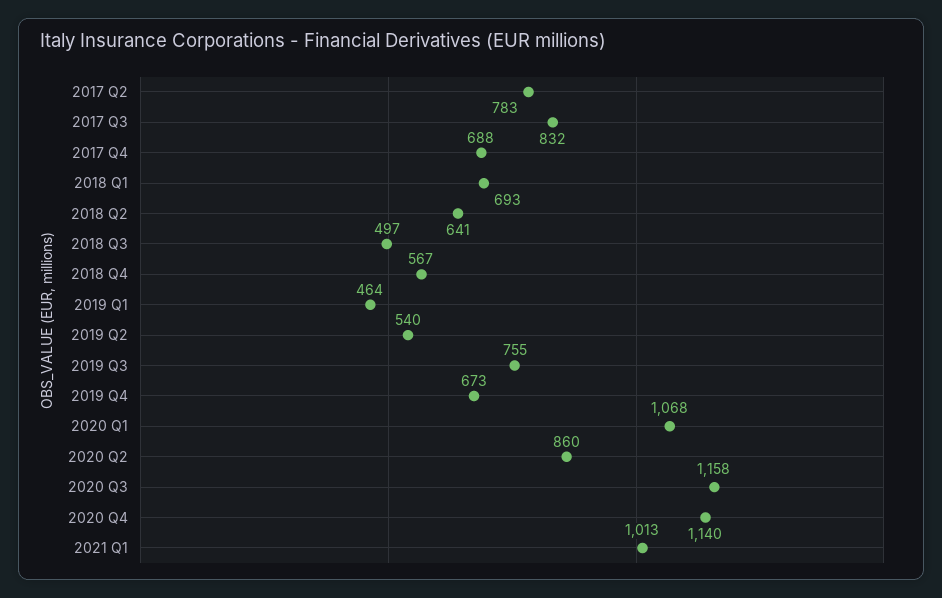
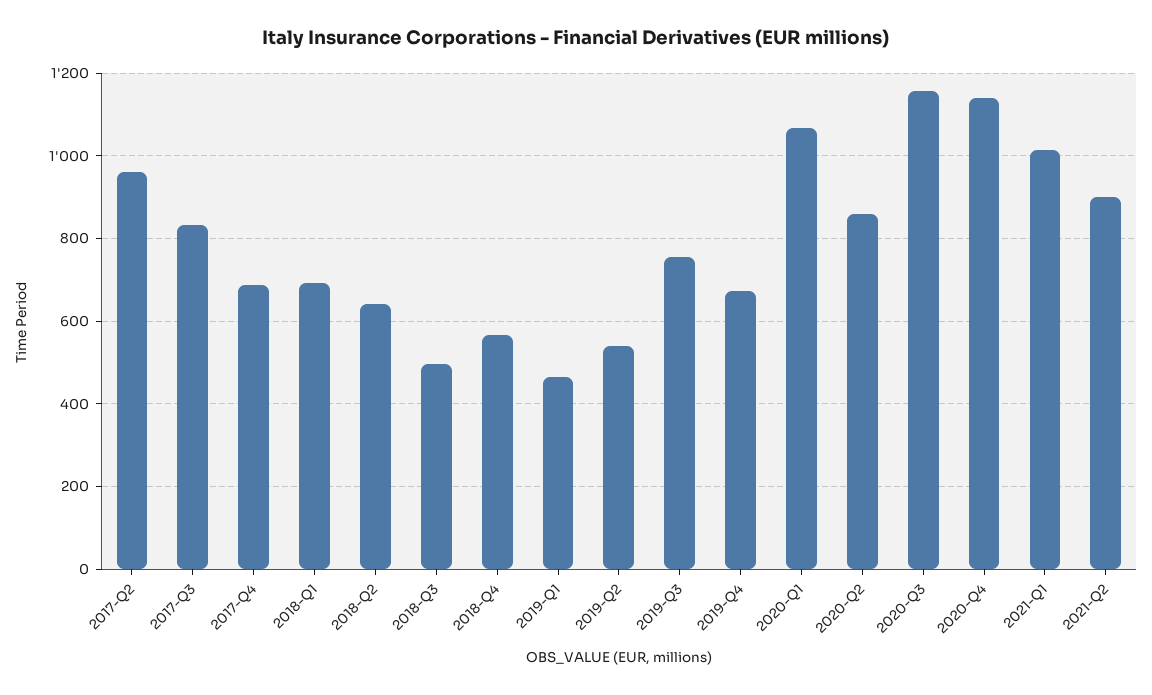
2017 Q2: 783 -> 960
2021-Q2: none -> 900

